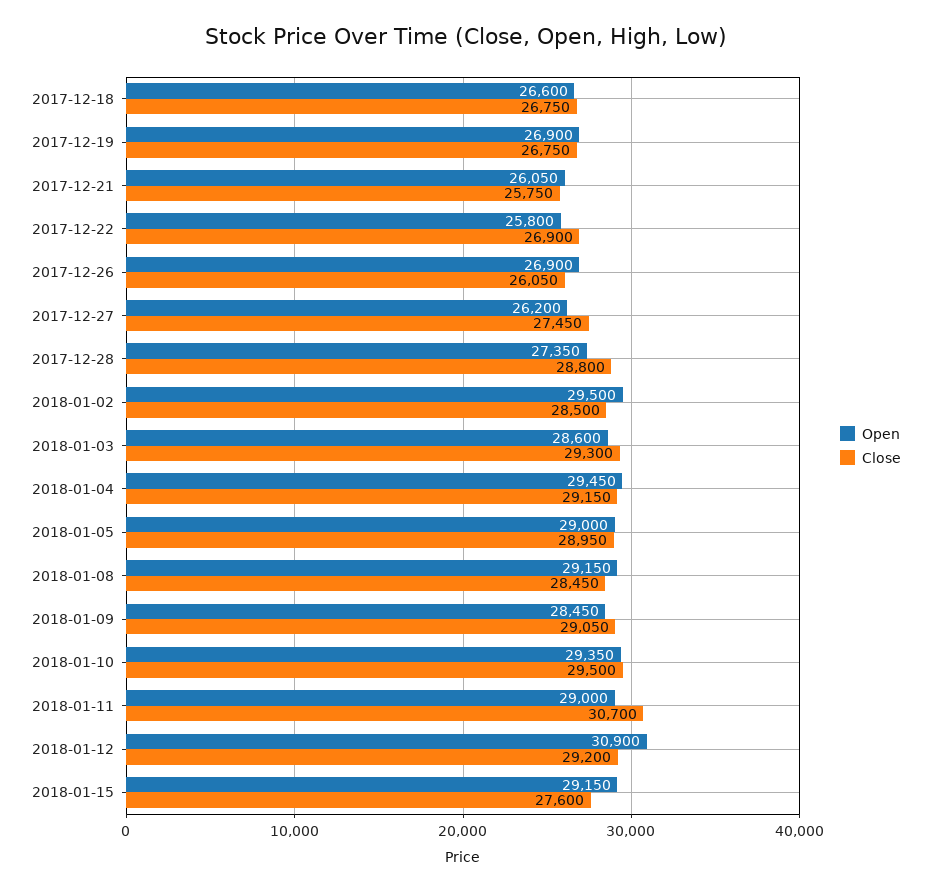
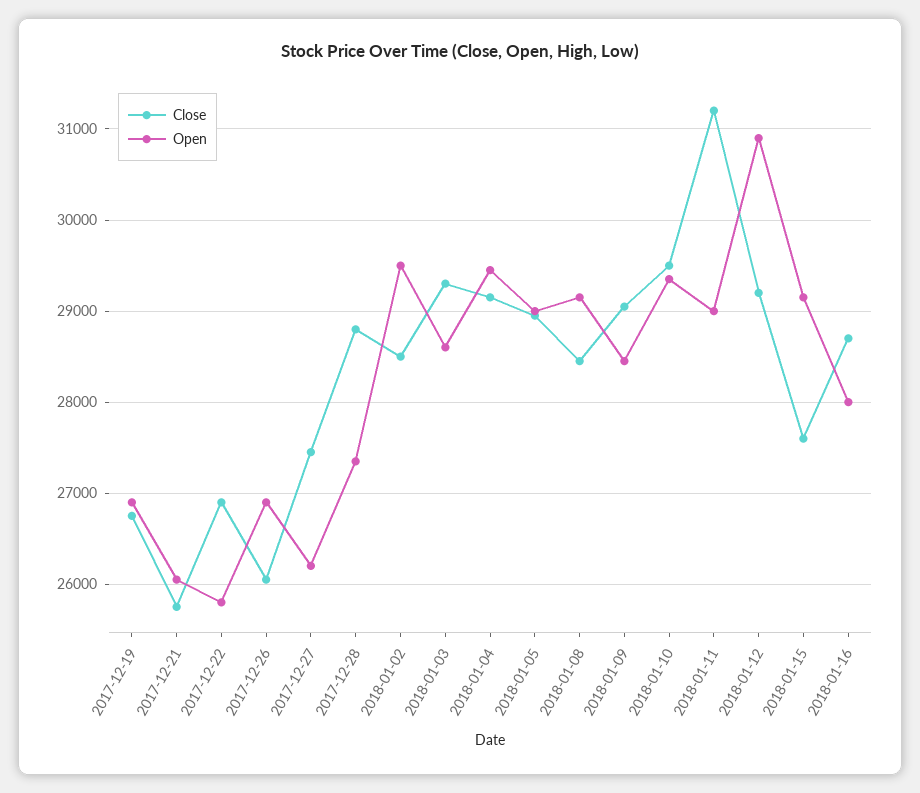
Open, 2017-12-18: 26600 -> none
Close, 2017-12-18: 26750 -> none
Close, 2018-01-11: 30700 -> 31200
Close, 2018-01-16: none -> 28700
Open, 2018-01-16: none -> 28000

